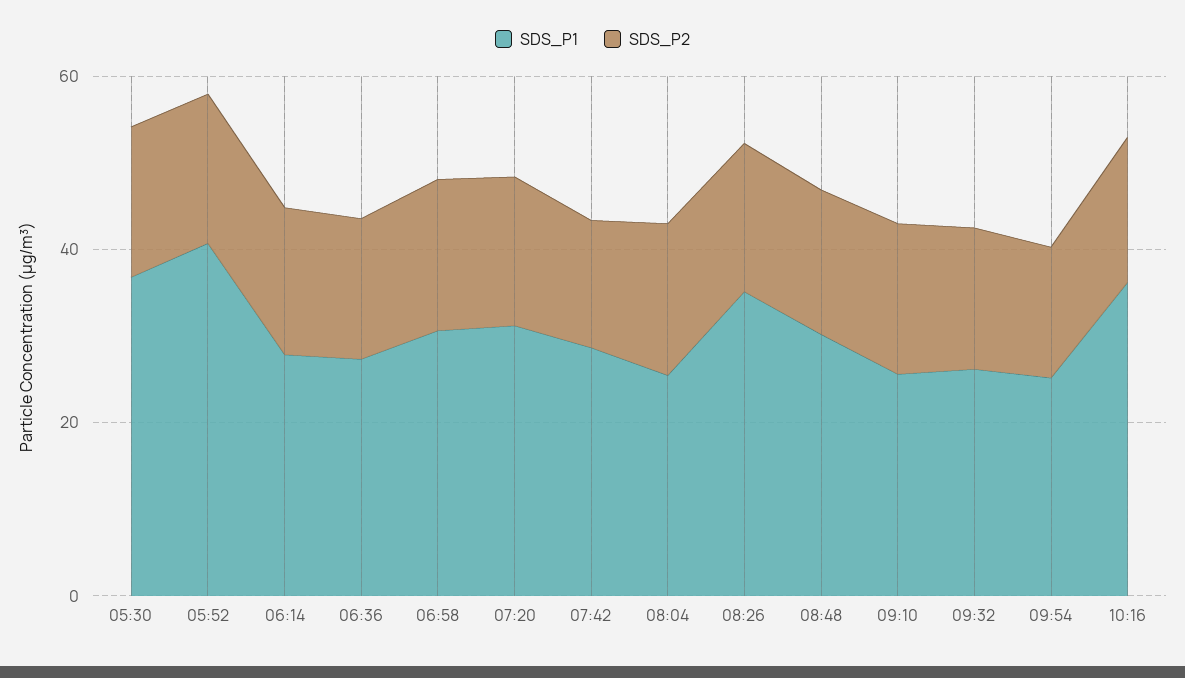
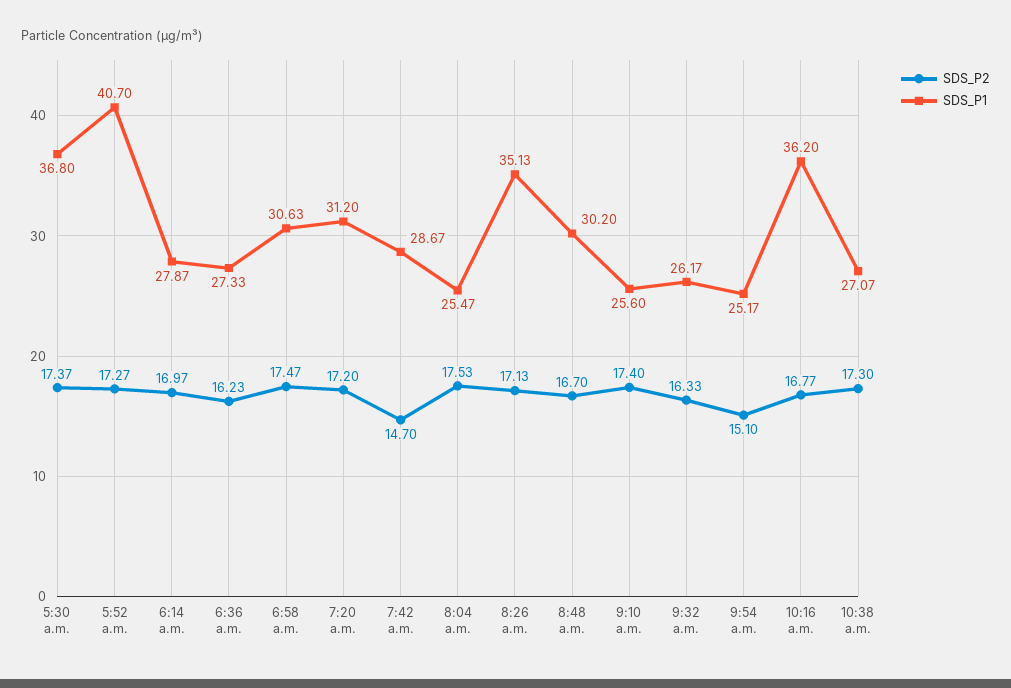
SDS_P2, 10:38 a.m.: none -> 17.3
SDS_P1, 10:38 a.m.: none -> 27.07

